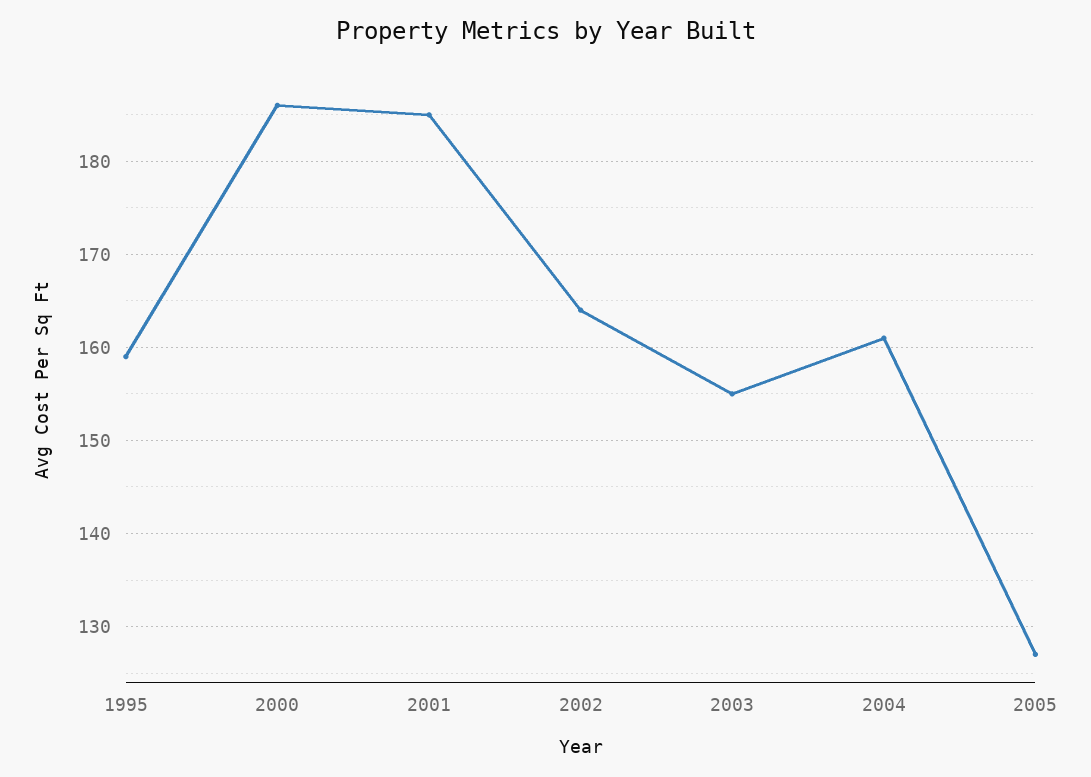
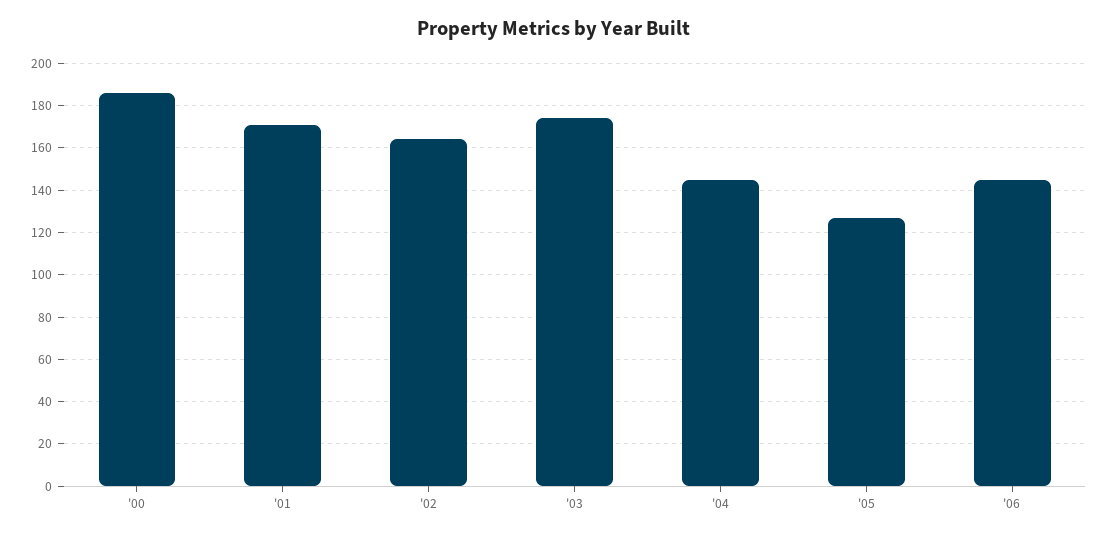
1995: 159 -> none
2001: 185 -> 170
2003: 155 -> 175
2004: 161 -> 145
'06: none -> 145

